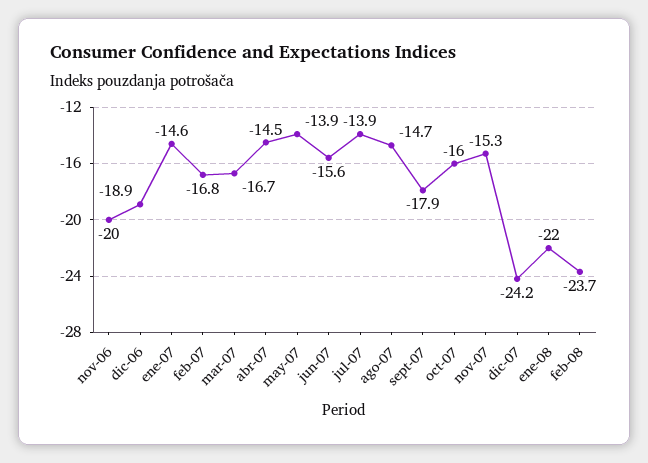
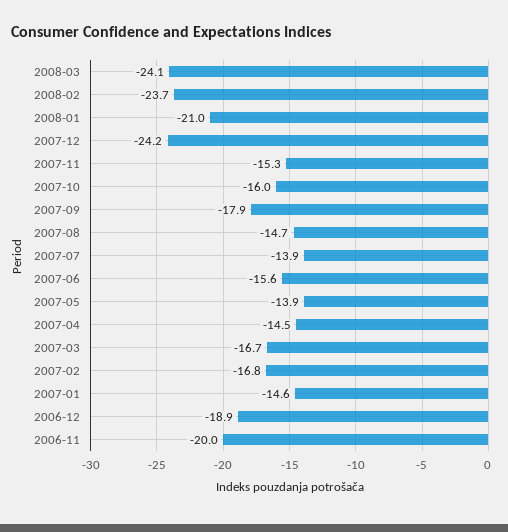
ene-08: -22 -> -21
2008-03: none -> -24.1

